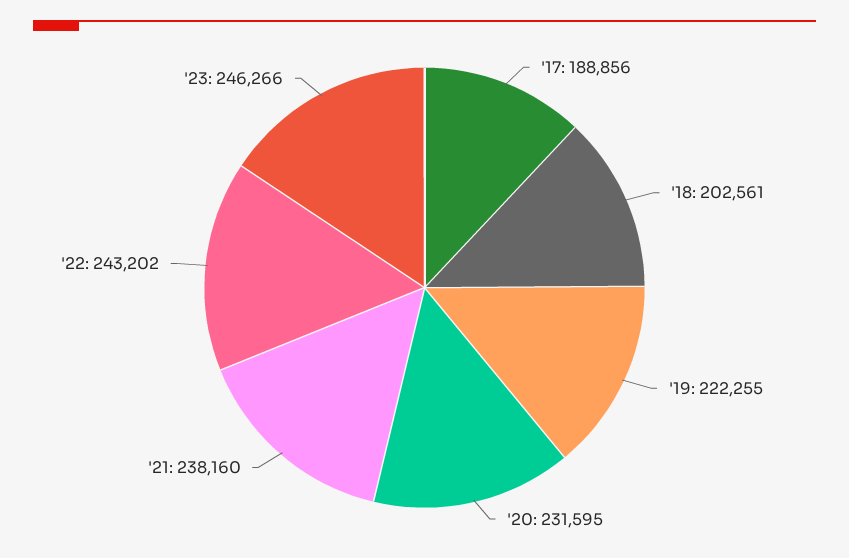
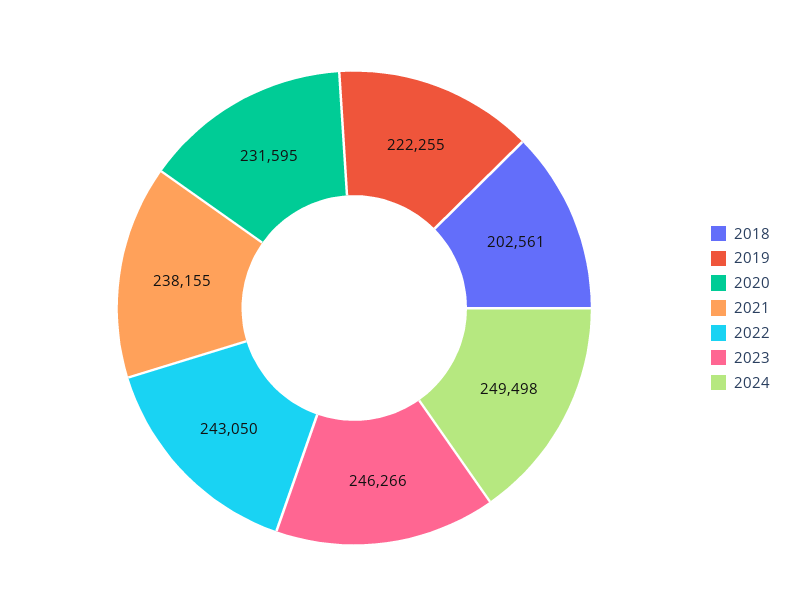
'17: 188856 -> none
'21: 238160 -> 238155
'22: 243202 -> 243050
2024: none -> 249498

